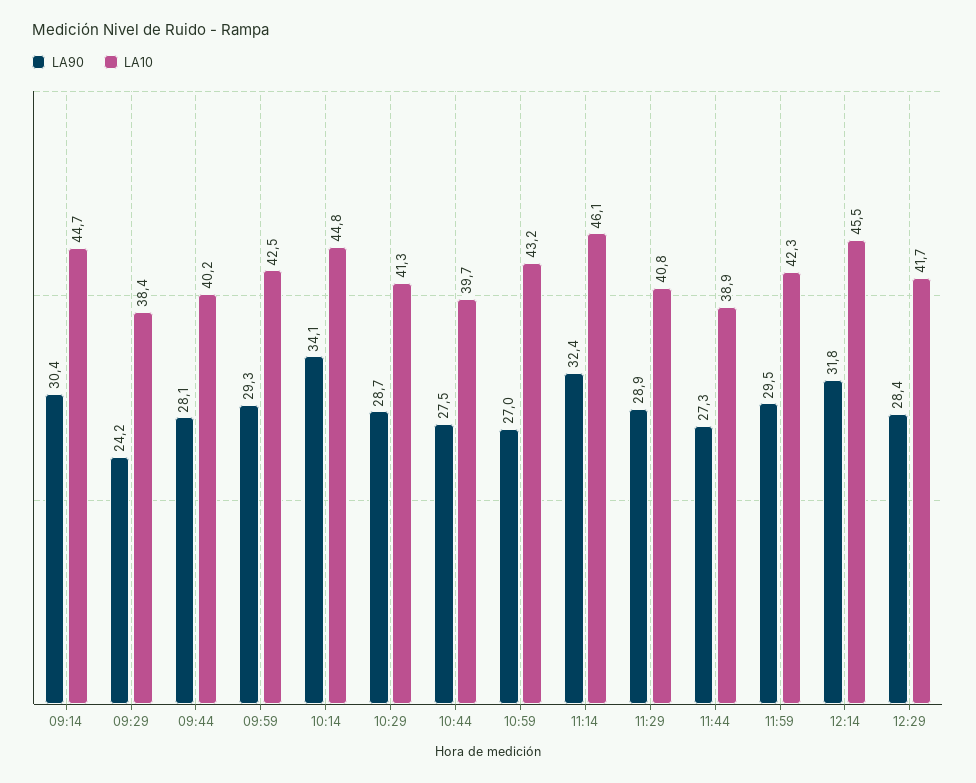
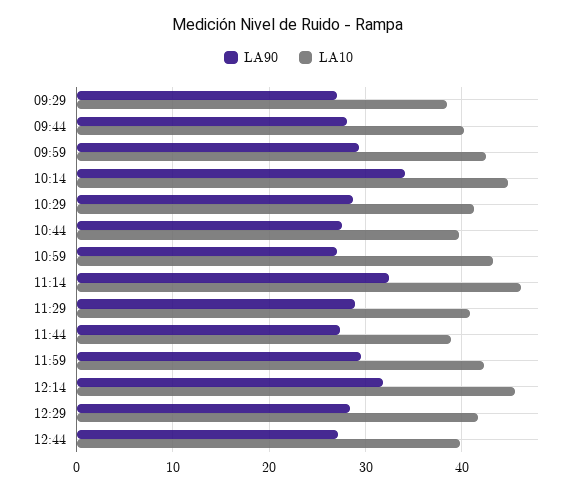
LA90, 09:14: 30.4 -> none
LA10, 09:14: 44.7 -> none
LA90, 09:29: 24.2 -> 27
LA90, 12:44: none -> 27
LA10, 12:44: none -> 40

